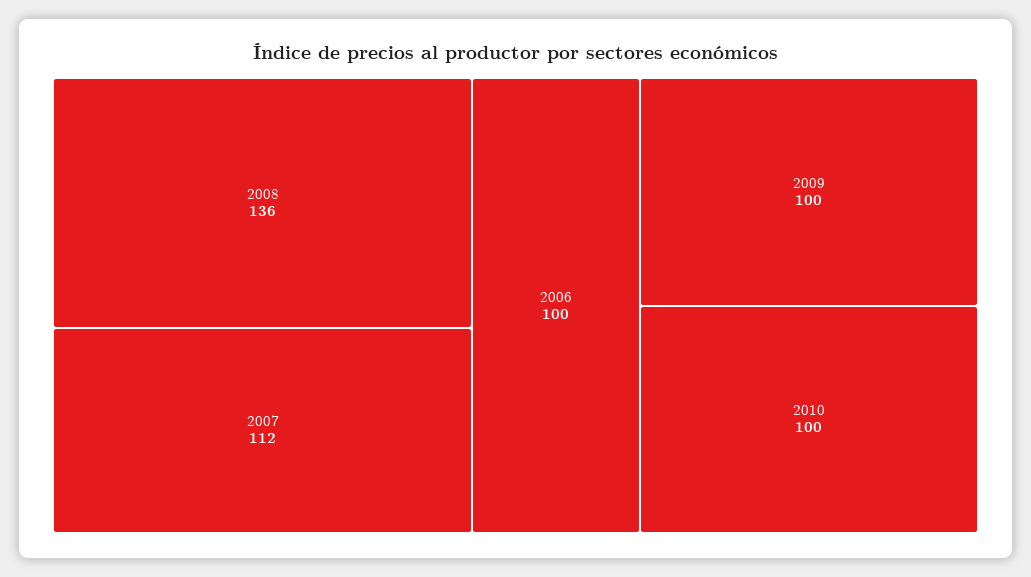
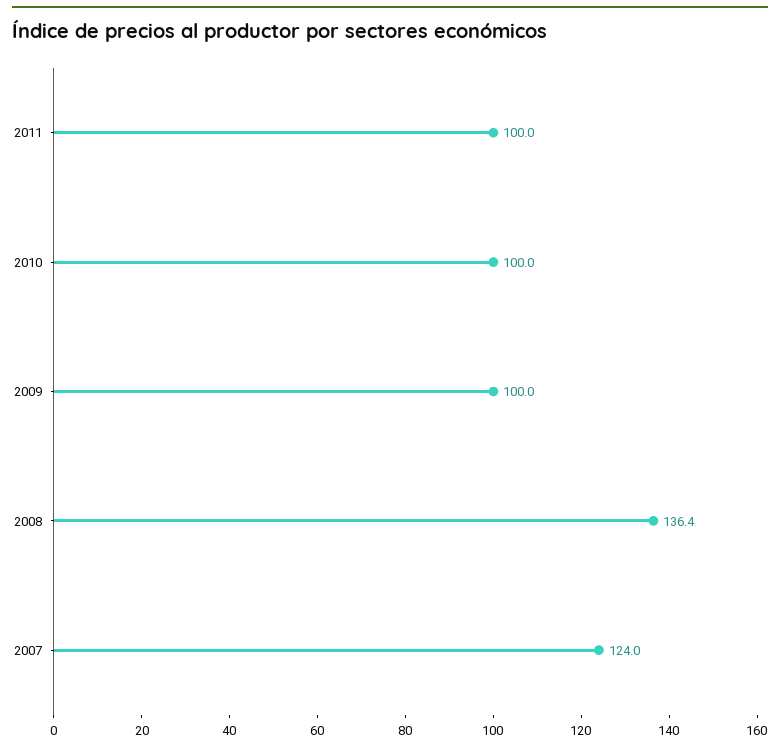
2007: 112 -> 124
2006: 100 -> none
2011: none -> 100

